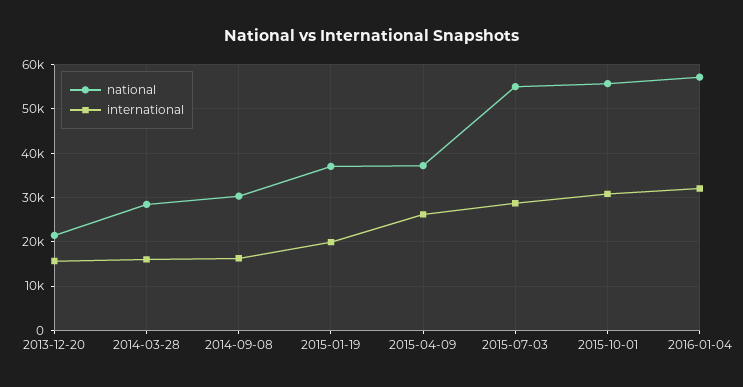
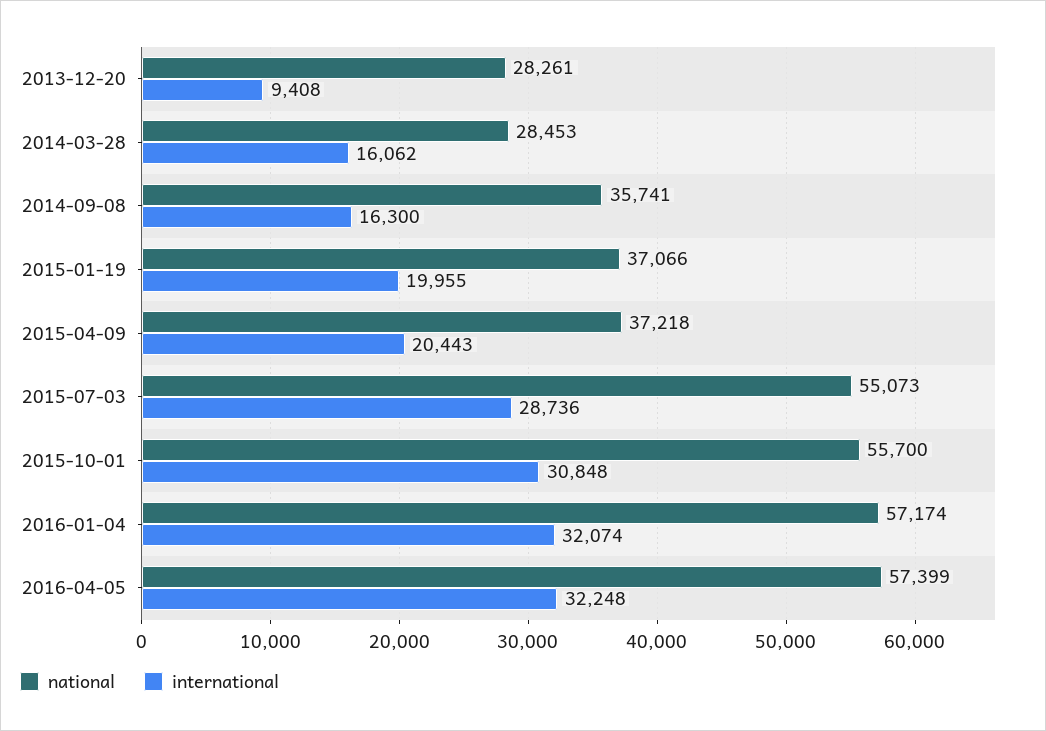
national, 2013-12-20: 22000 -> 28261
international, 2013-12-20: 16000 -> 9408
national, 2014-09-08: 30000 -> 35741
international, 2015-04-09: 26000 -> 20443
national, 2016-04-05: none -> 57399
international, 2016-04-05: none -> 32248

